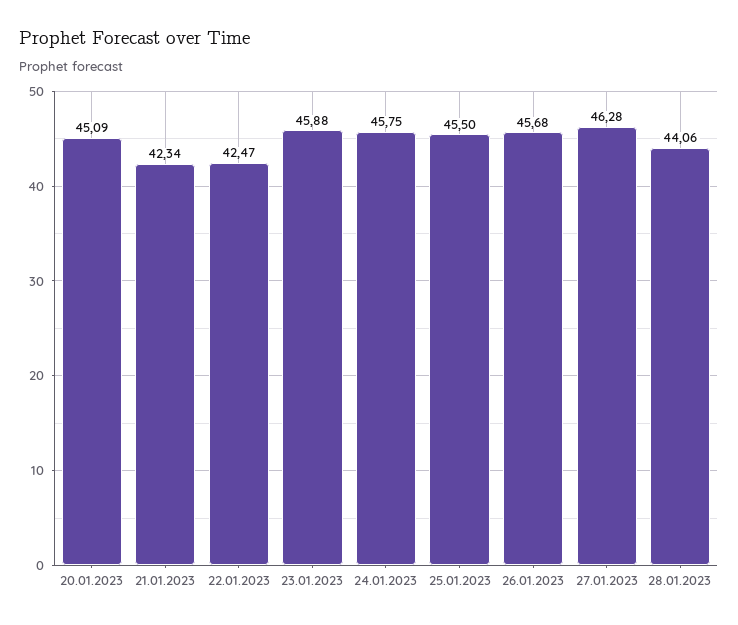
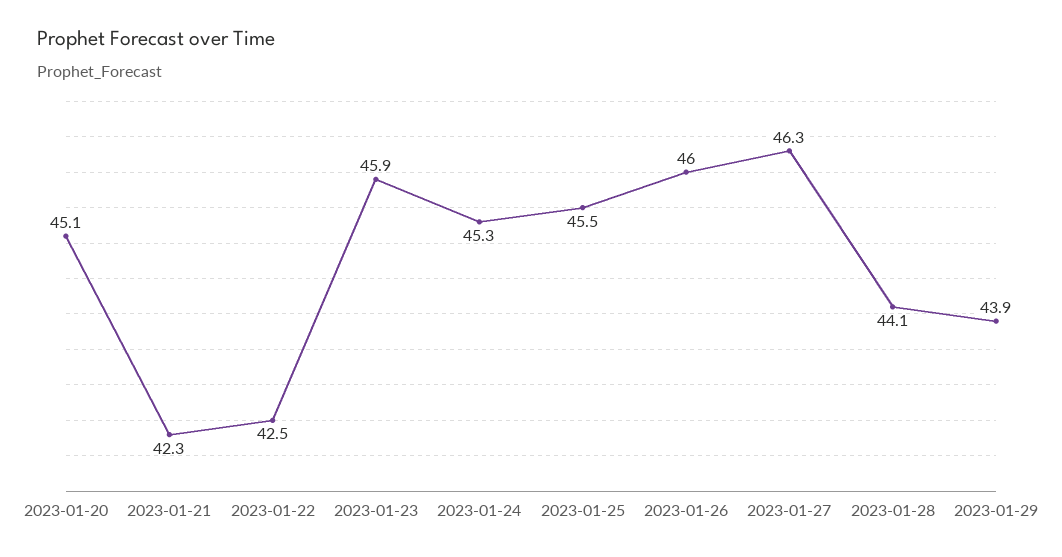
24.01.2023: 45.75 -> 45.3
26.01.2023: 45.68 -> 46
2023-01-29: none -> 43.9

